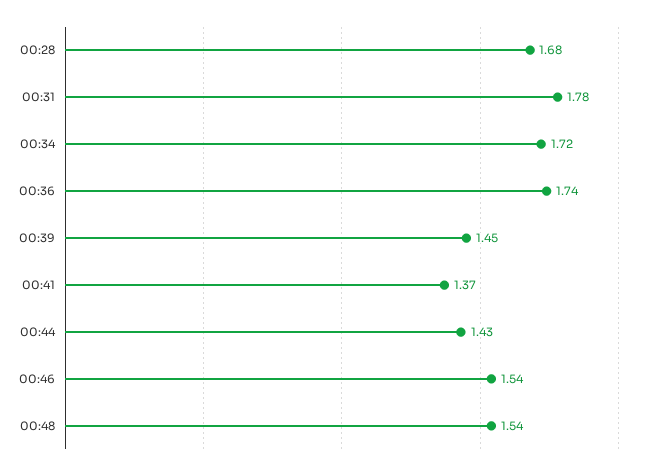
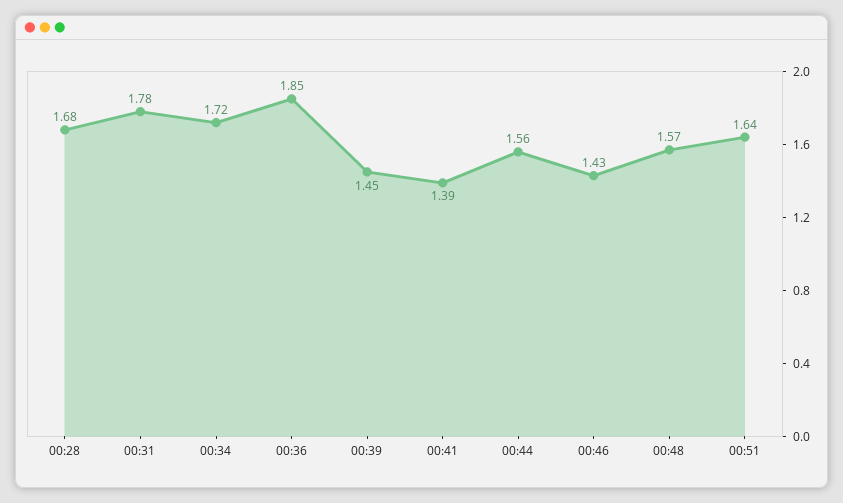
00:36: 1.74 -> 1.85
00:41: 1.37 -> 1.39
00:44: 1.43 -> 1.56
00:46: 1.54 -> 1.43
00:48: 1.54 -> 1.57
00:51: none -> 1.64

